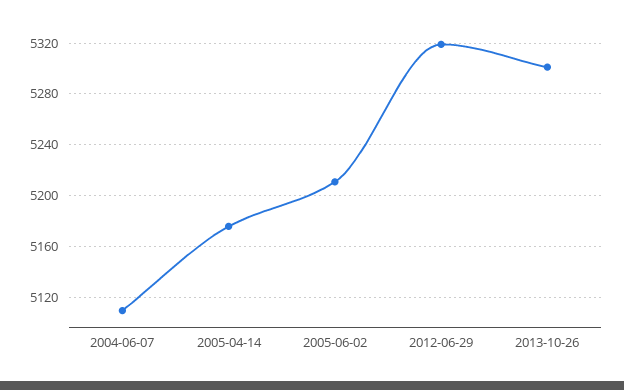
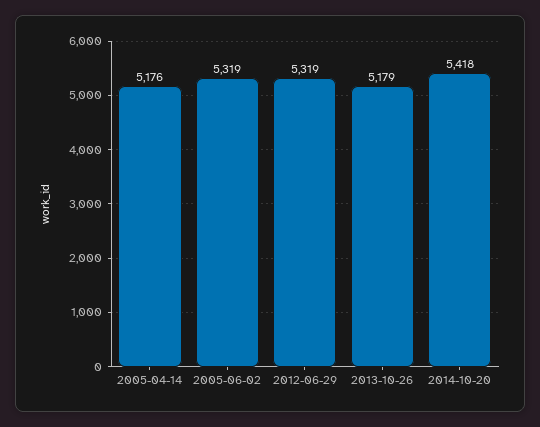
2004-06-07: 5110 -> none
2005-06-02: 5210 -> 5319
2013-10-26: 5300 -> 5179
2014-10-20: none -> 5418

